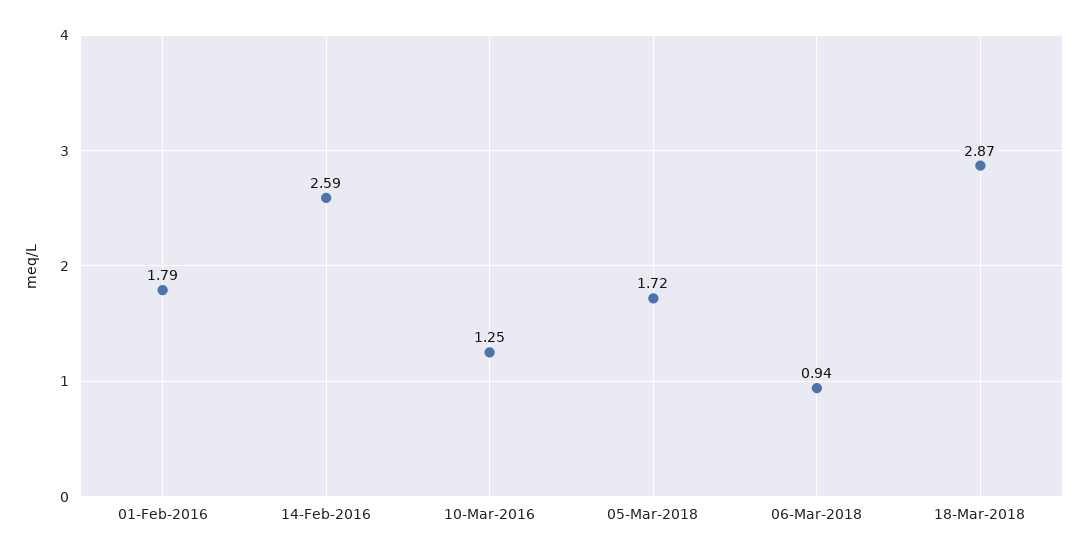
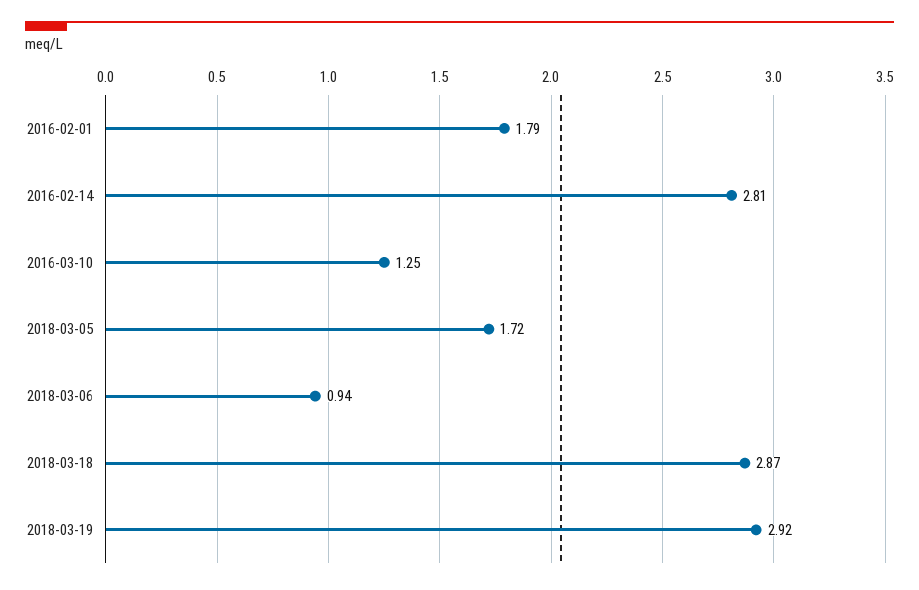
14-Feb-2016: 2.59 -> 2.81
2018-03-19: none -> 2.92

